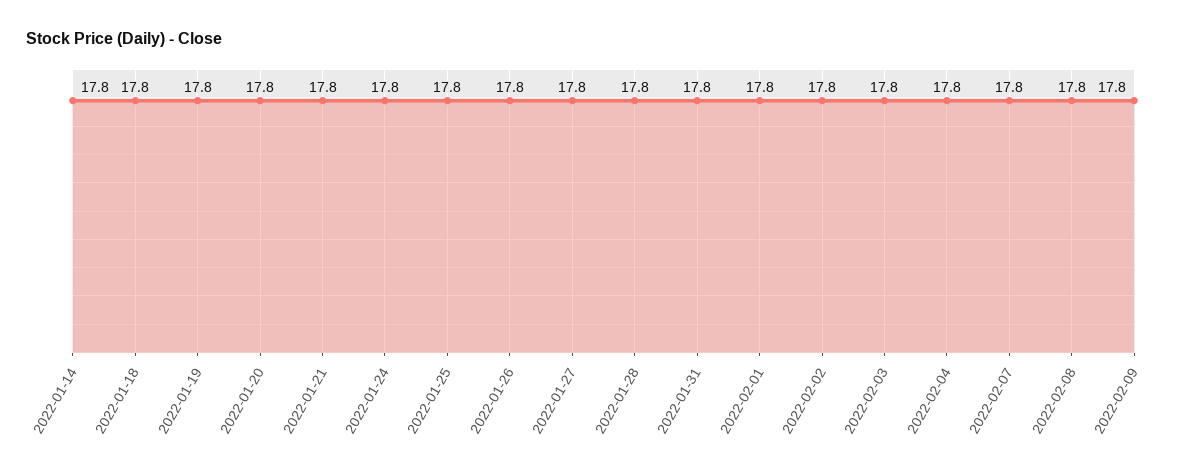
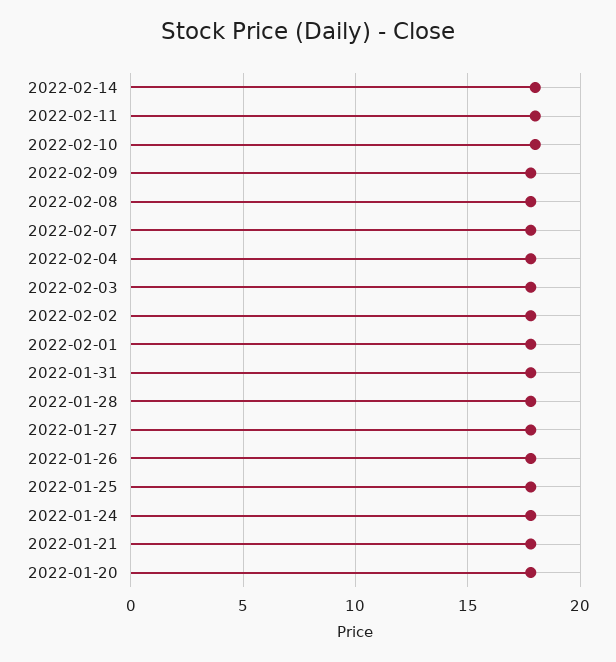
2022-01-14: 17.8 -> none
2022-01-18: 17.8 -> none
2022-01-19: 17.8 -> none
2022-02-14: none -> 18
2022-02-11: none -> 18
2022-02-10: none -> 18

